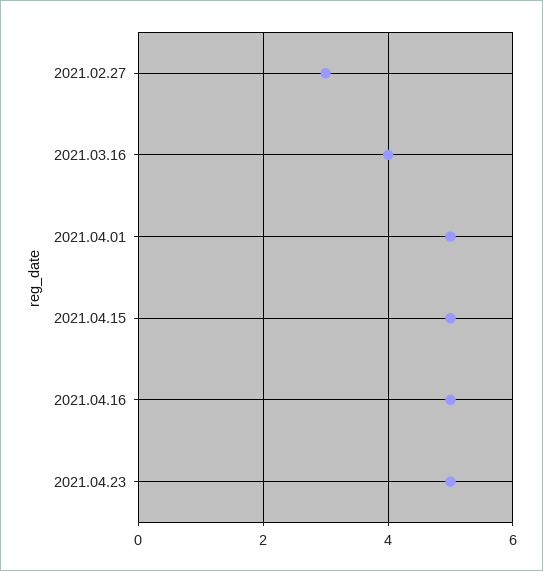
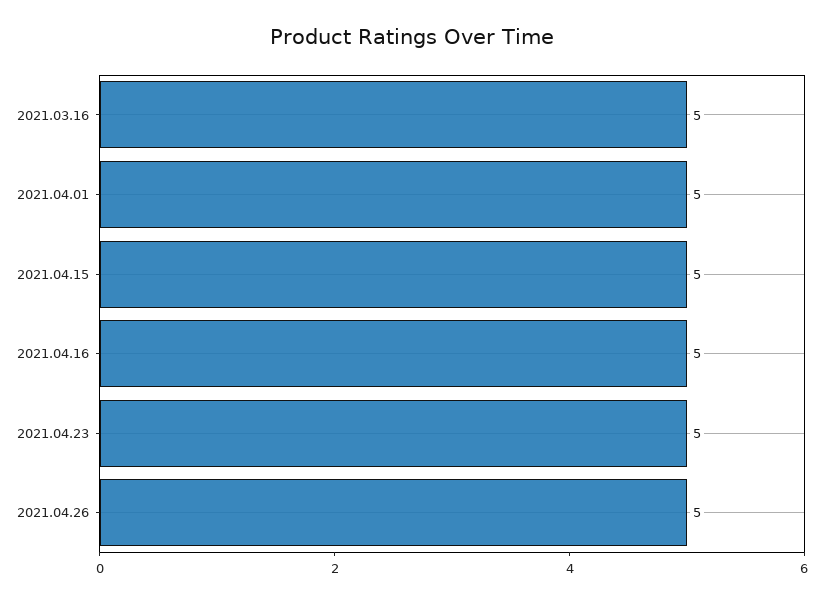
2021.02.27: 3 -> none
2021.03.16: 4 -> 5
2021.04.26: none -> 5

